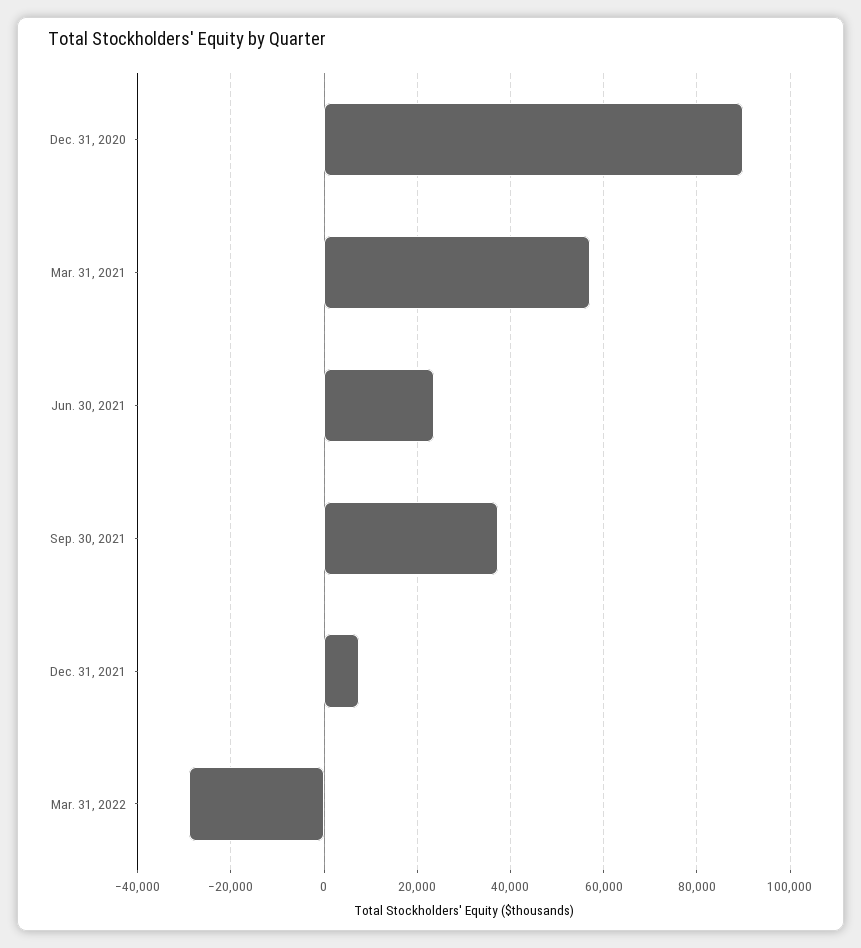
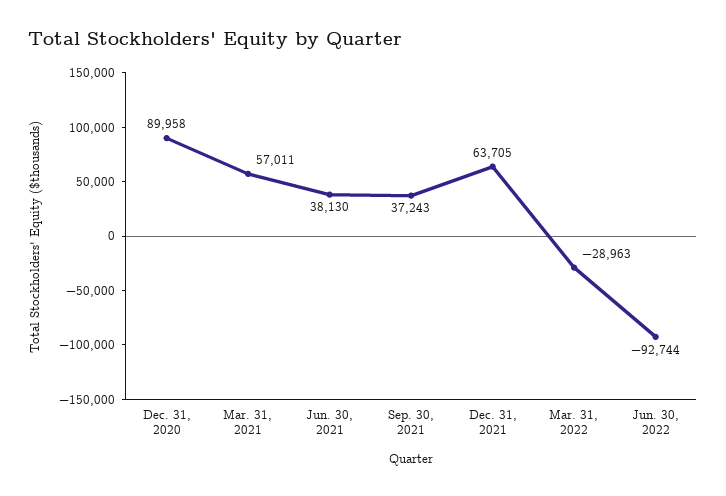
Jun. 30, 2021: 24000 -> 38130
Dec. 31, 2021: 8000 -> 63705
Jun. 30, 2022: none -> -92744

